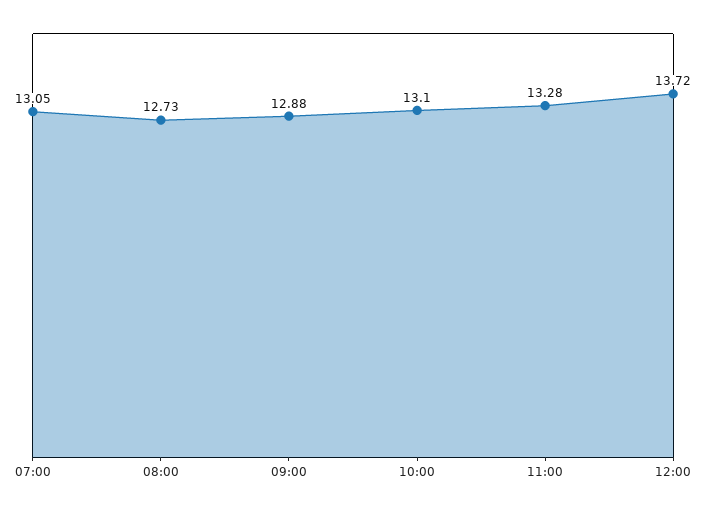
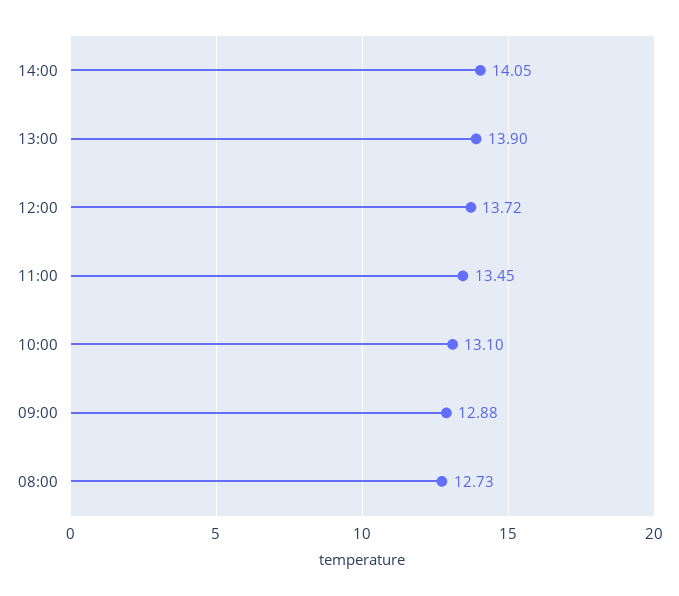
07:00: 13.05 -> none
11:00: 13.28 -> 13.45
14:00: none -> 14.05
13:00: none -> 13.9

